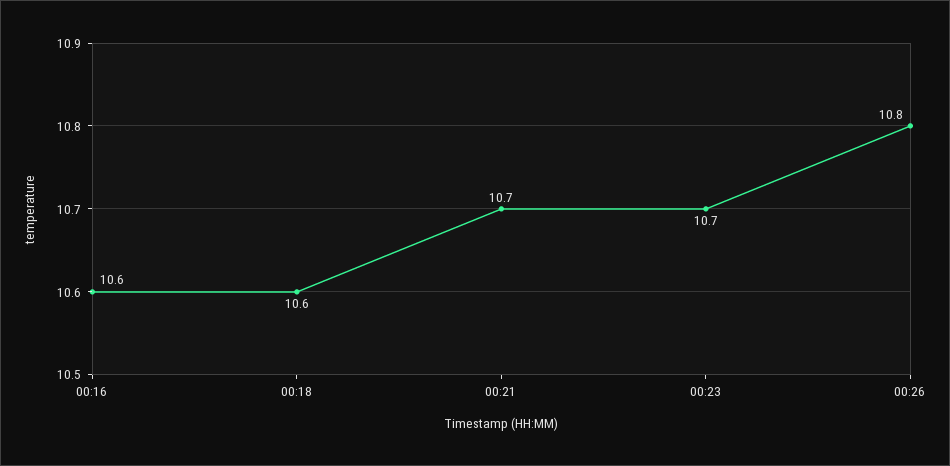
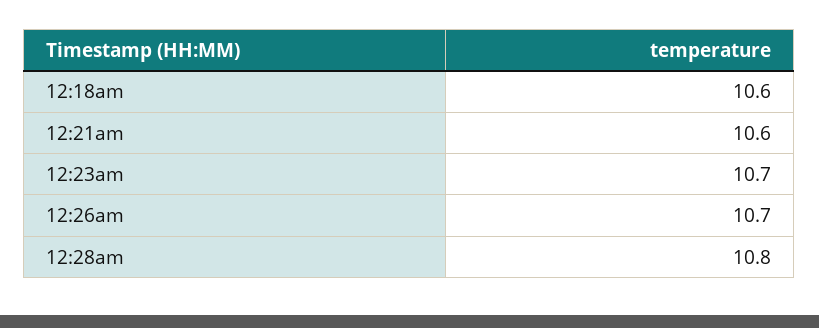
00:16: 10.6 -> none
00:21: 10.7 -> 10.6
00:26: 10.8 -> 10.7
12:28am: none -> 10.8

